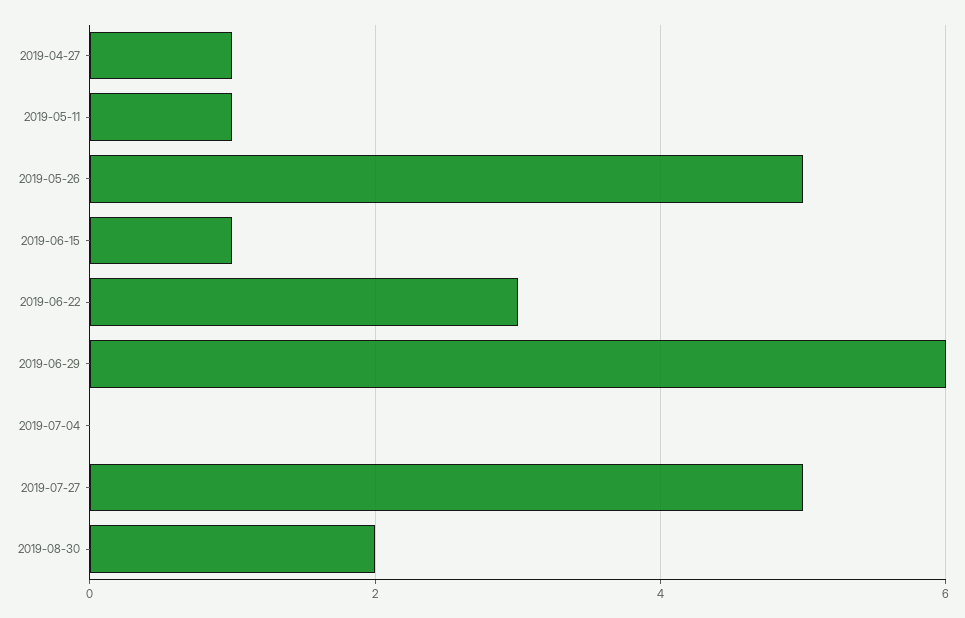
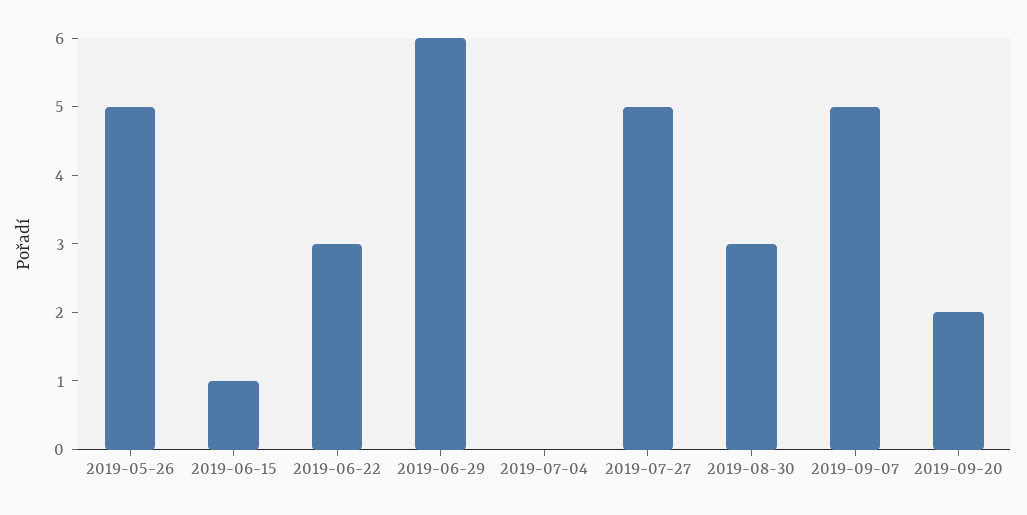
2019-04-27: 1 -> none
2019-05-11: 1 -> none
2019-08-30: 2 -> 3
2019-09-07: none -> 5
2019-09-20: none -> 2

